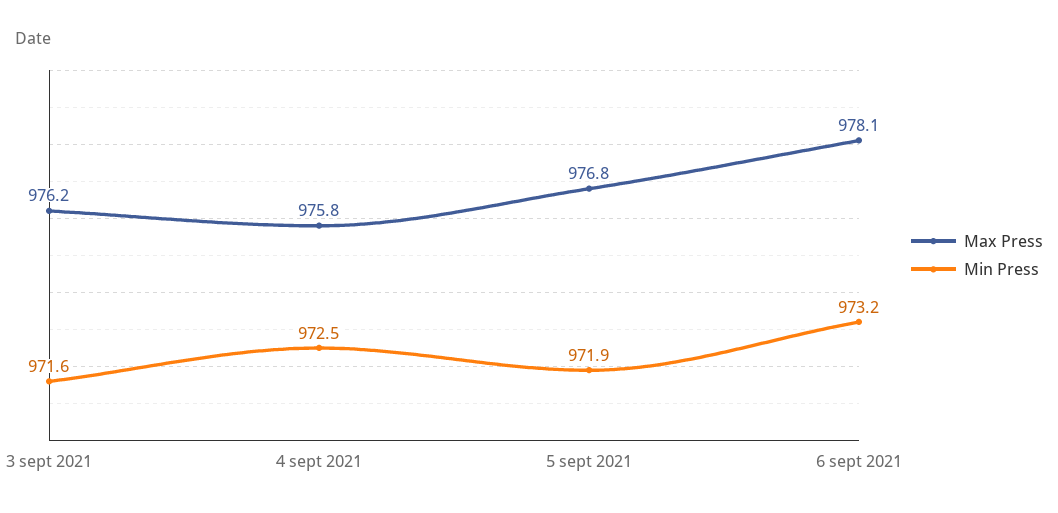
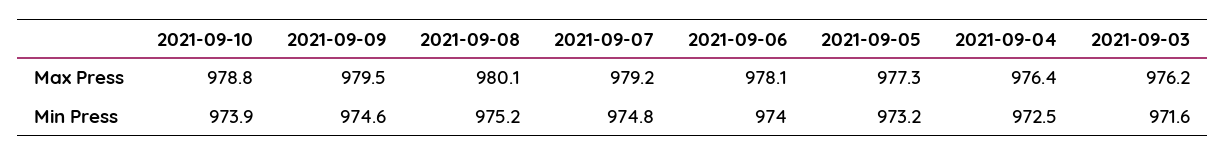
Max Press, 4 sept 2021: 975.8 -> 976.4
Max Press, 5 sept 2021: 976.8 -> 977.3
Min Press, 5 sept 2021: 971.9 -> 973.2
Min Press, 6 sept 2021: 973.2 -> 974
Max Press, 2021-09-10: none -> 978.8
Max Press, 2021-09-09: none -> 979.5
Max Press, 2021-09-08: none -> 980.1
Max Press, 2021-09-07: none -> 979.2
Min Press, 2021-09-10: none -> 973.9
Min Press, 2021-09-09: none -> 974.6
Min Press, 2021-09-08: none -> 975.2
Min Press, 2021-09-07: none -> 974.8

